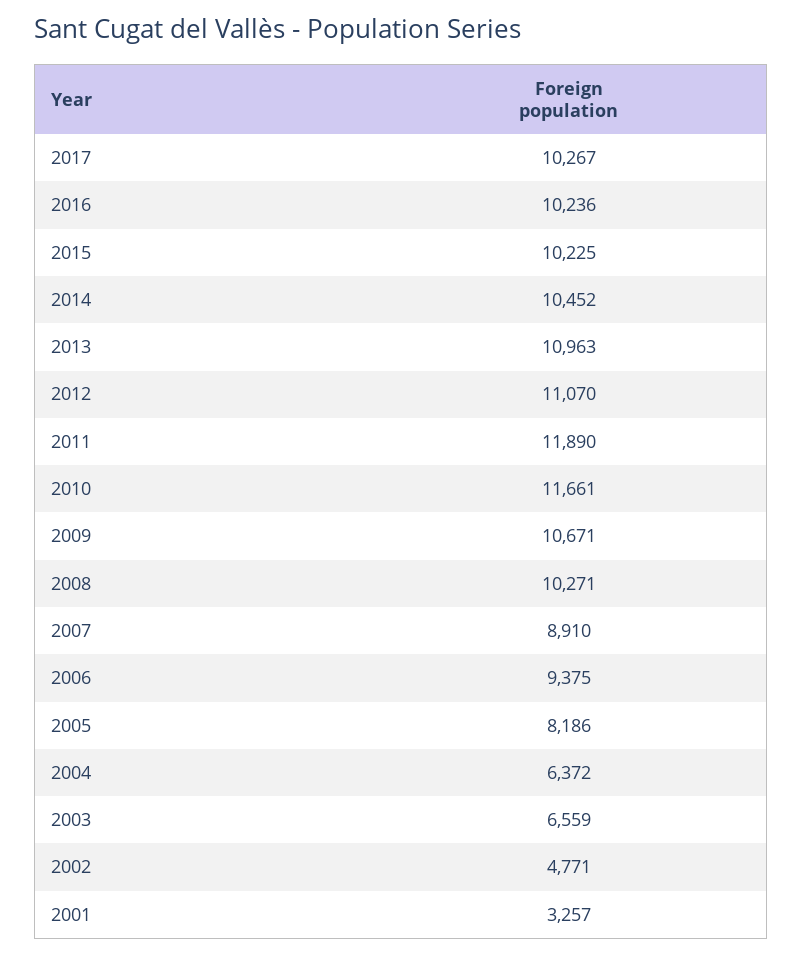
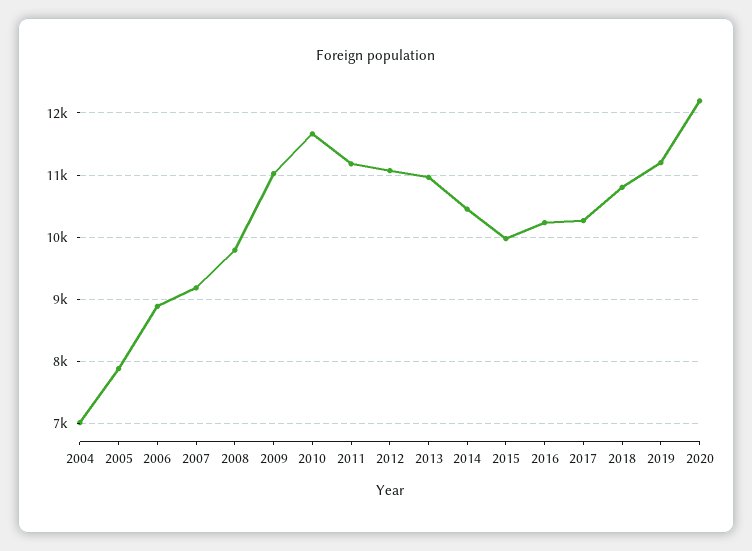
2015: 10225 -> 10000
2011: 11890 -> 11200
2009: 10671 -> 11000
2008: 10271 -> 9800
2007: 8910 -> 9200
2006: 9375 -> 8900
2005: 8186 -> 7900
2004: 6372 -> 7000
2003: 6559 -> none
2002: 4771 -> none
2001: 3257 -> none
2018: none -> 10800
2019: none -> 11200
2020: none -> 12200

